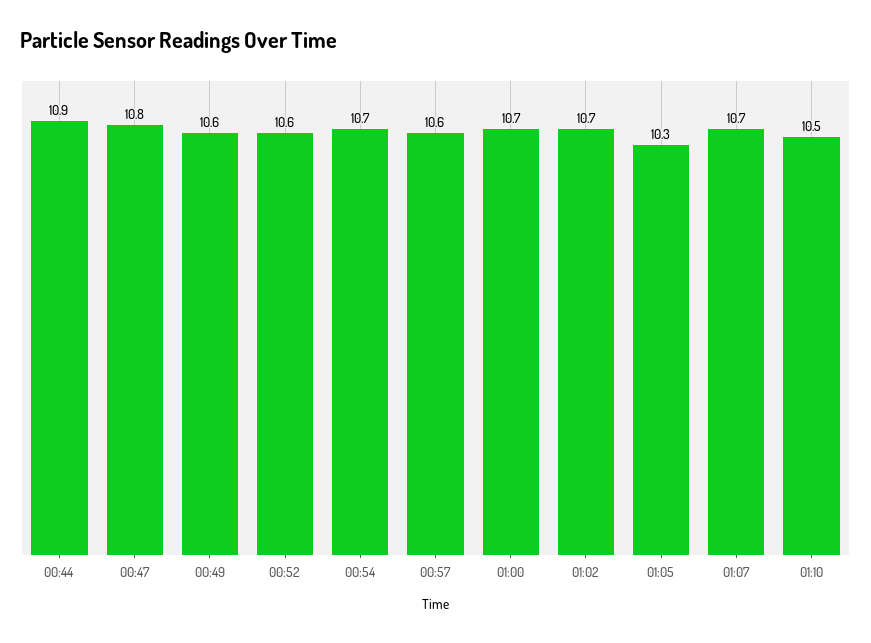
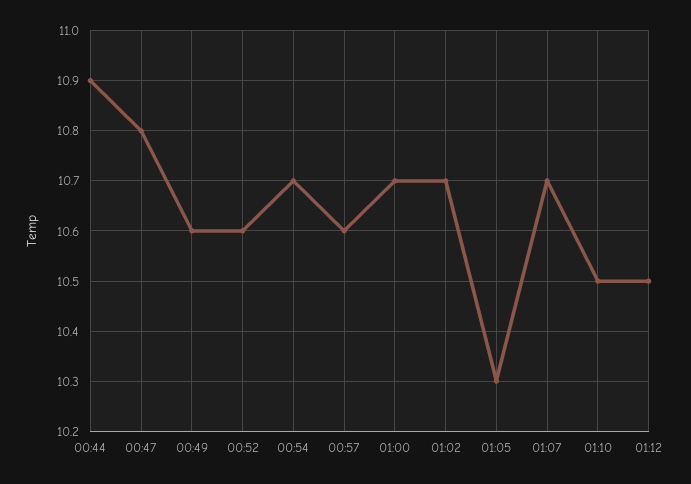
01:12: none -> 10.5

